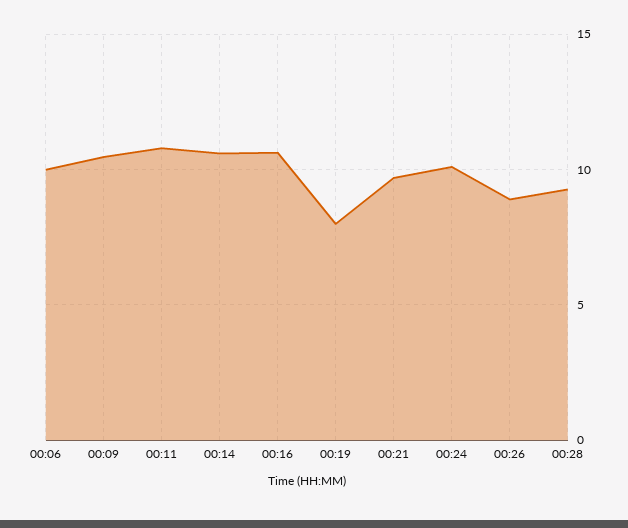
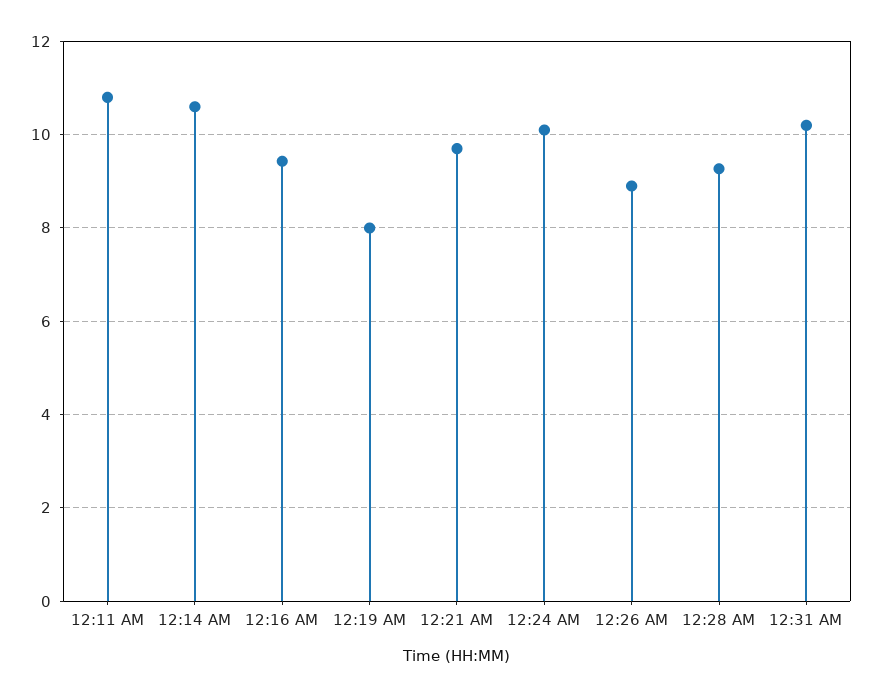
00:06: 10 -> none
00:09: 10.5 -> none
00:16: 10.5 -> 9.4
12:31 AM: none -> 10.2

